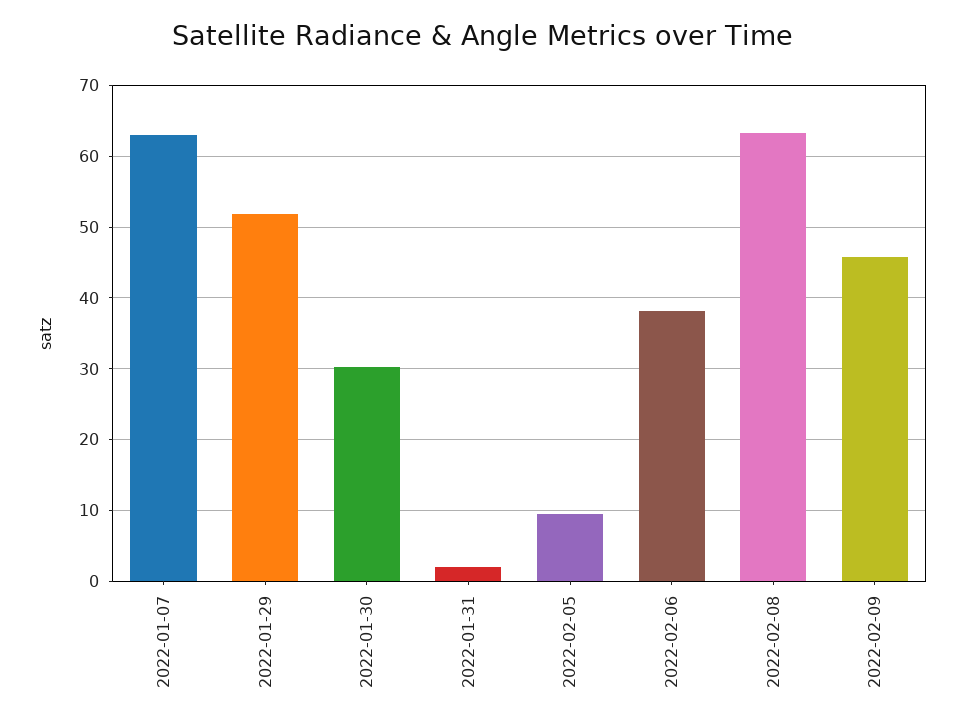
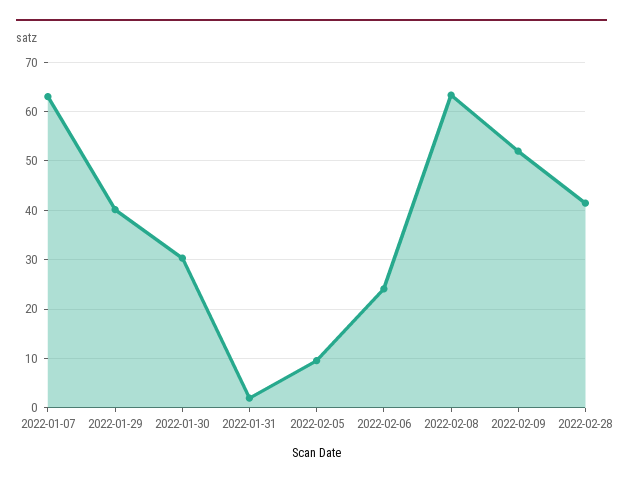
2022-01-29: 52 -> 40
2022-02-06: 38 -> 24
2022-02-09: 46 -> 52
2022-02-28: none -> 42

